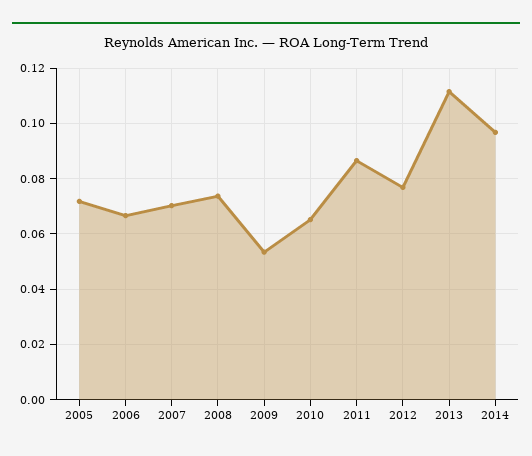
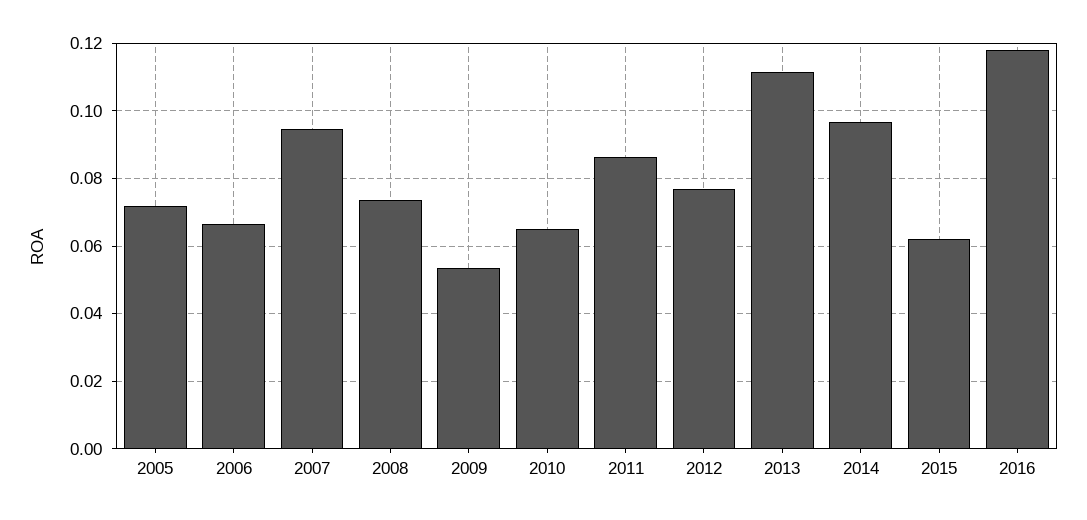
2007: 0.07 -> 0.094
2015: none -> 0.062
2016: none -> 0.118

